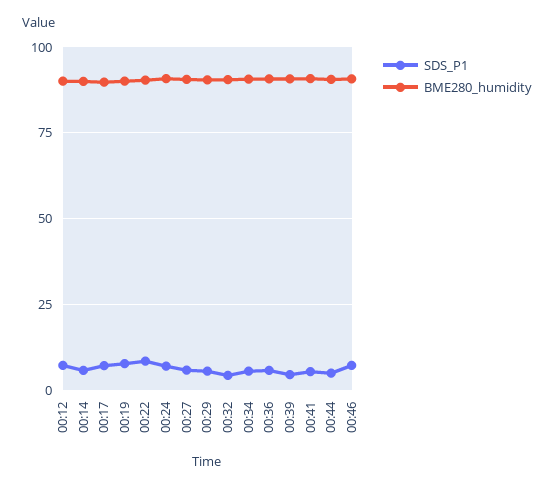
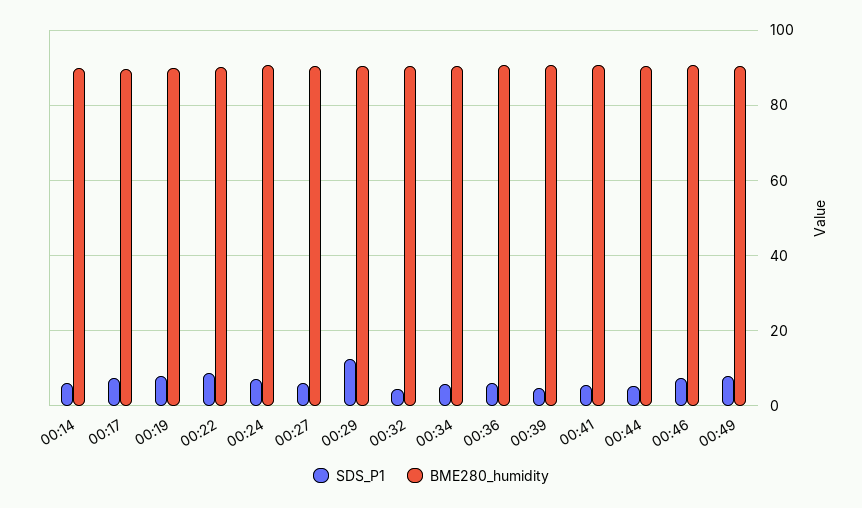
SDS_P1, 00:12: 7.5 -> none
BME280_humidity, 00:12: 90 -> none
SDS_P1, 00:29: 5 -> 12
SDS_P1, 00:49: none -> 8
BME280_humidity, 00:49: none -> 90

